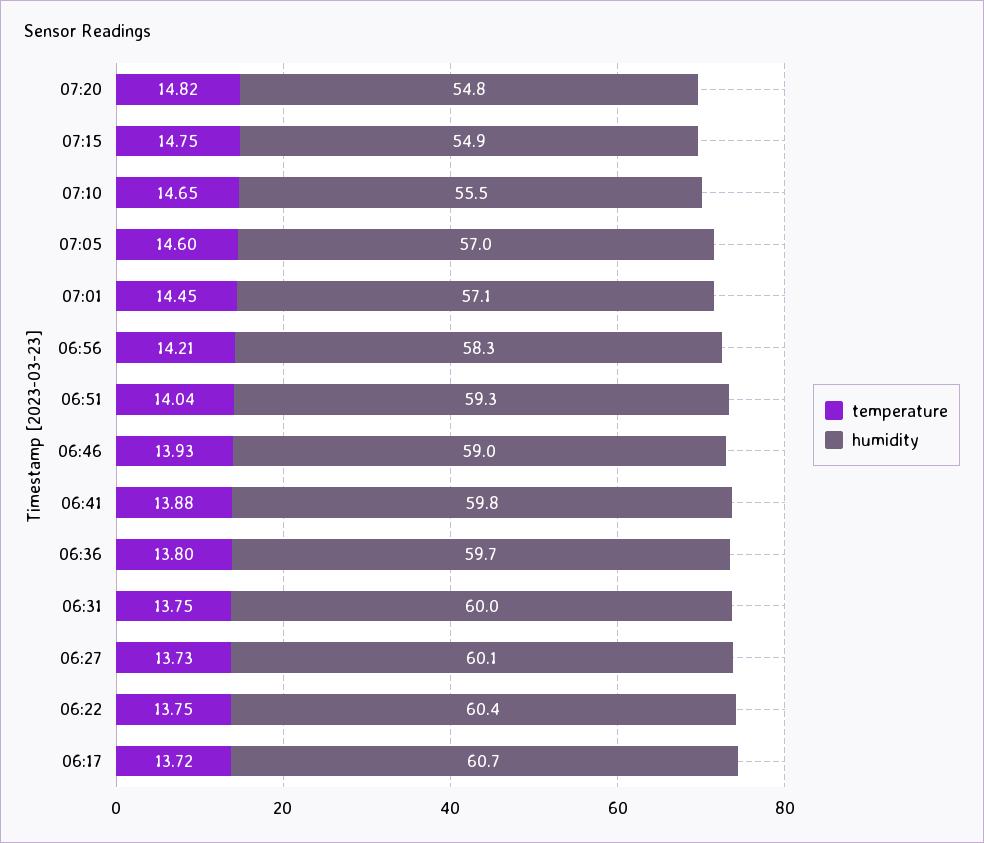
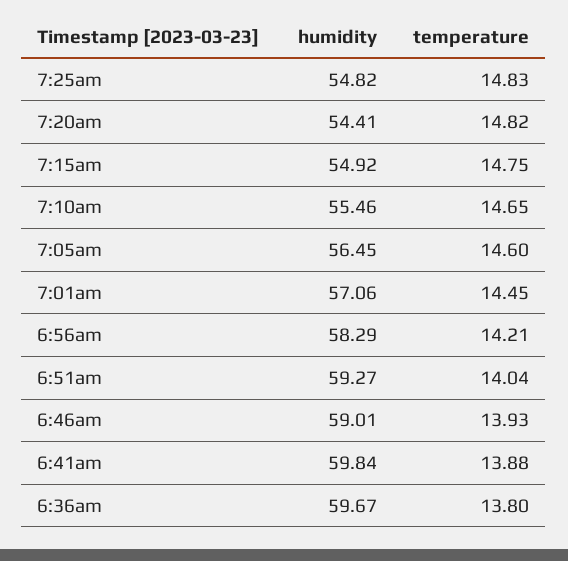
humidity, 07:20: 54.8 -> 54.41
humidity, 07:05: 57 -> 56.45
temperature, 06:31: 13.75 -> none
humidity, 06:31: 60 -> none
temperature, 06:27: 13.73 -> none
humidity, 06:27: 60.1 -> none
temperature, 06:22: 13.75 -> none
humidity, 06:22: 60.4 -> none
temperature, 06:17: 13.72 -> none
humidity, 06:17: 60.7 -> none
humidity, 7:25am: none -> 54.82
temperature, 7:25am: none -> 14.83

